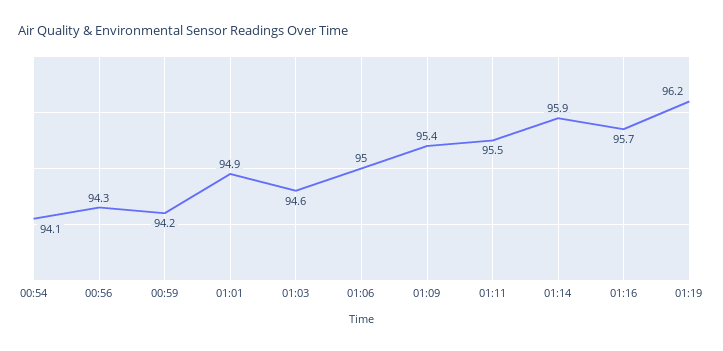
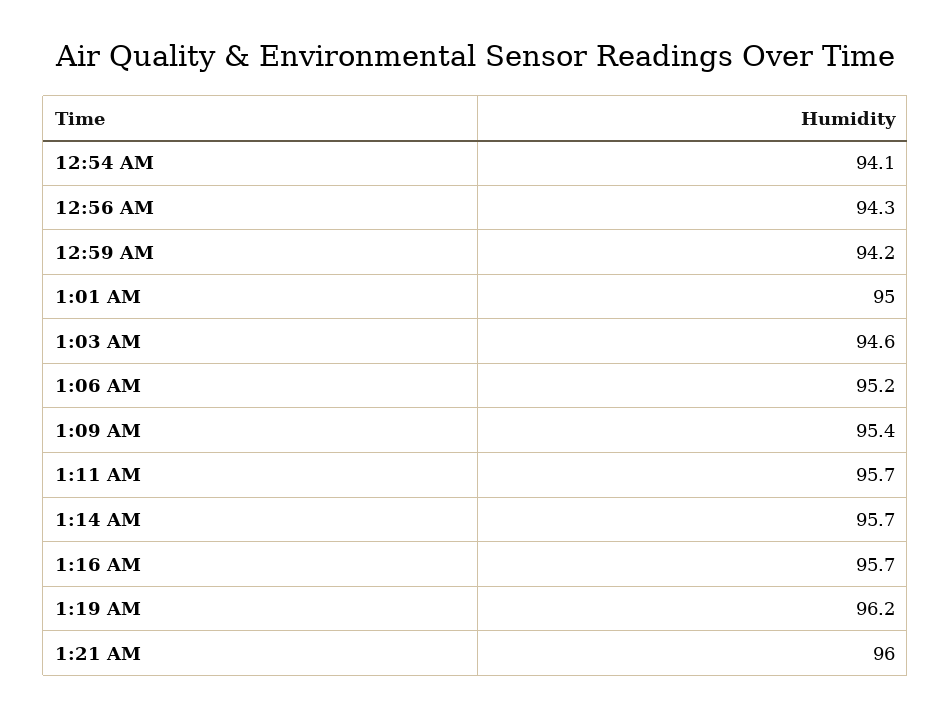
01:01: 94.9 -> 95
01:06: 95 -> 95.2
01:11: 95.5 -> 95.7
01:14: 95.9 -> 95.7
1:21 AM: none -> 96

